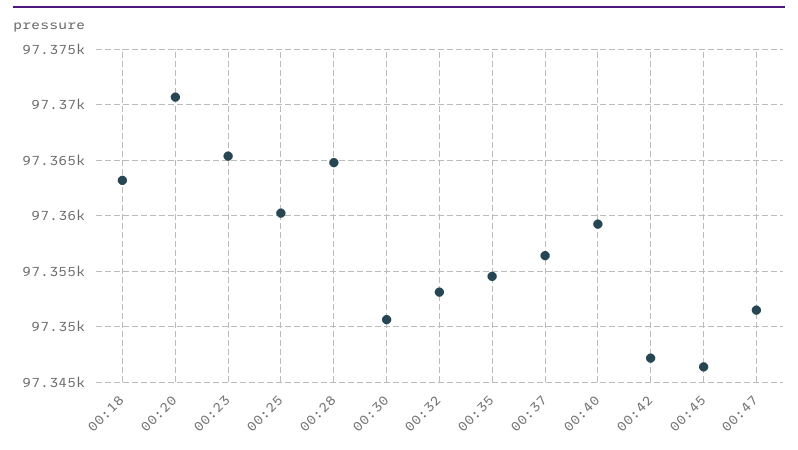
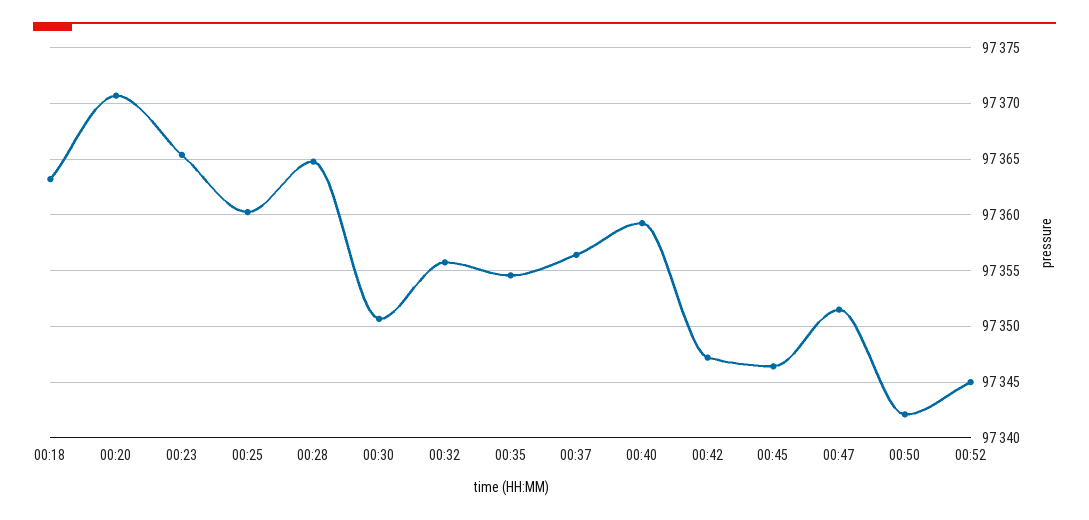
00:32: 97353 -> 97356
00:50: none -> 97342
00:52: none -> 97345

